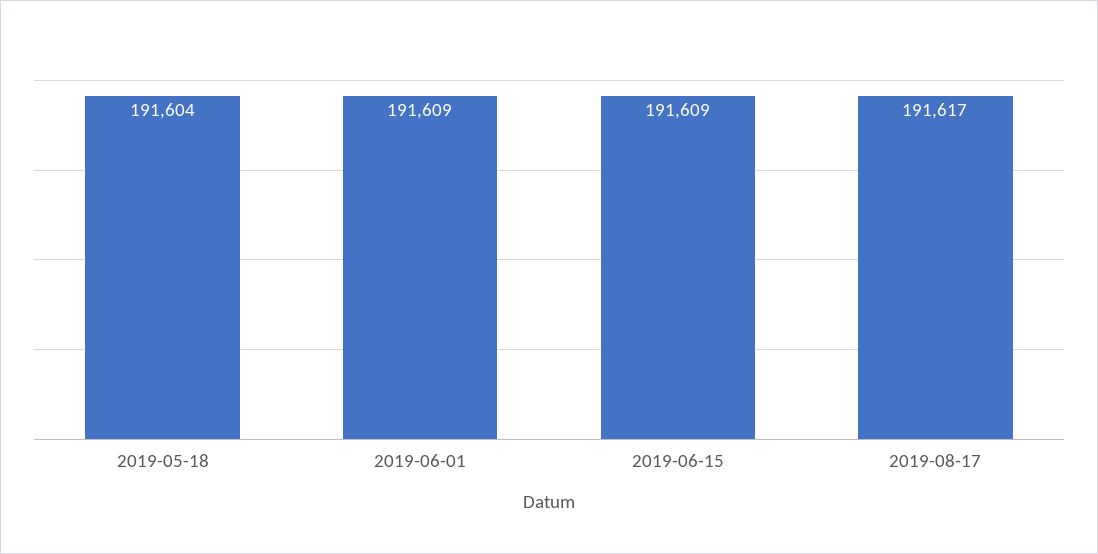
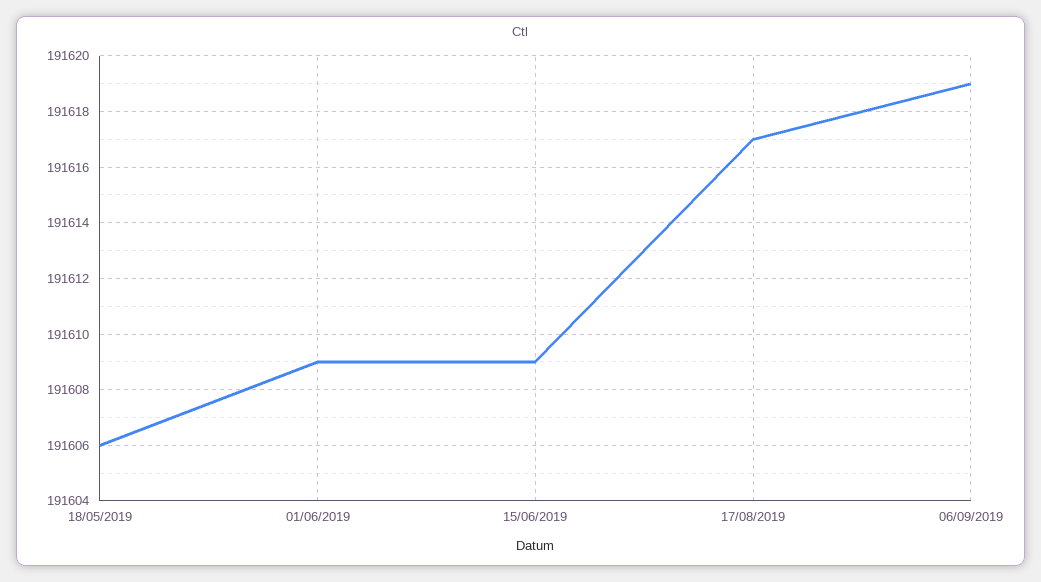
2019-05-18: 191604 -> 191606
06/09/2019: none -> 191619

